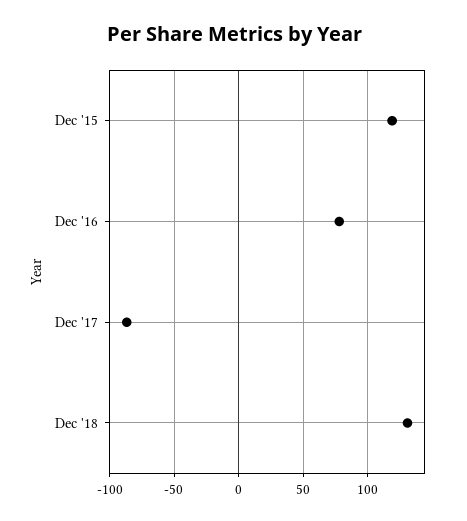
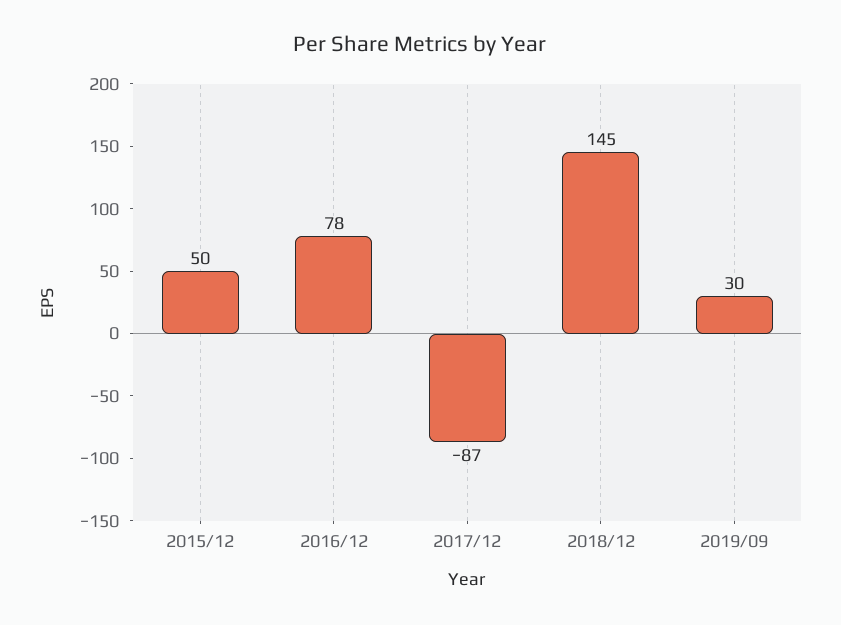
Dec '15: 120 -> 50
Dec '18: 130 -> 145
2019/09: none -> 30

